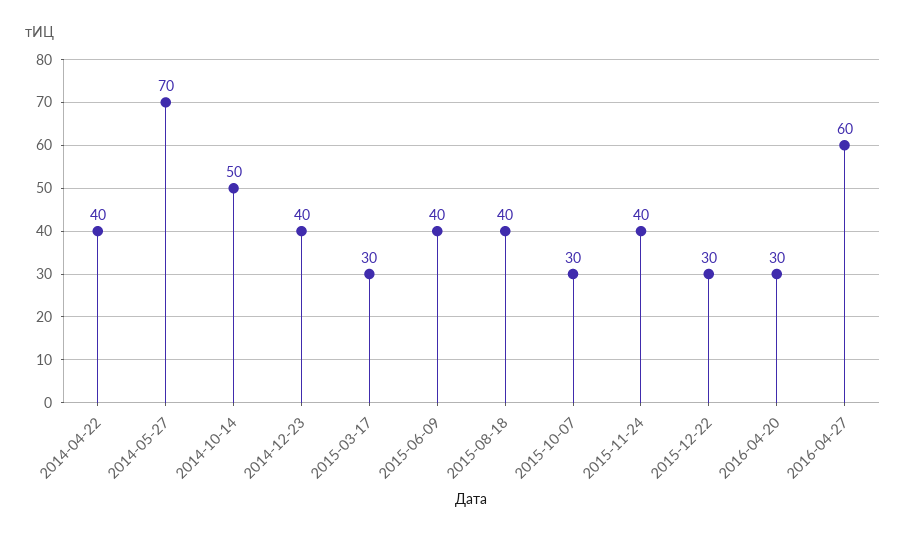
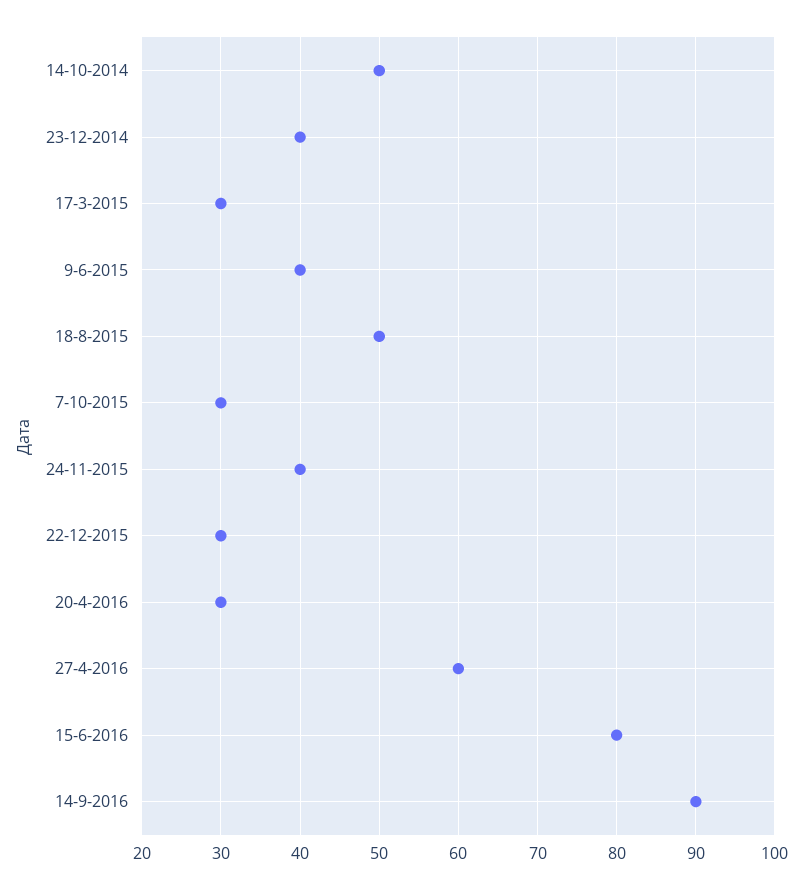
2014-04-22: 40 -> none
2014-05-27: 70 -> none
2015-08-18: 40 -> 50
15-6-2016: none -> 80
14-9-2016: none -> 90

